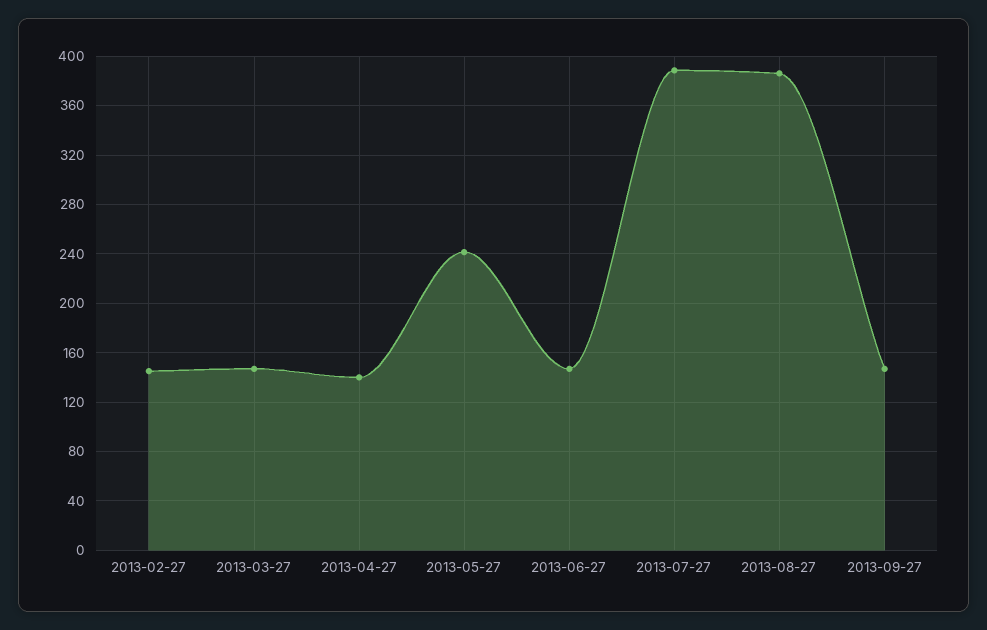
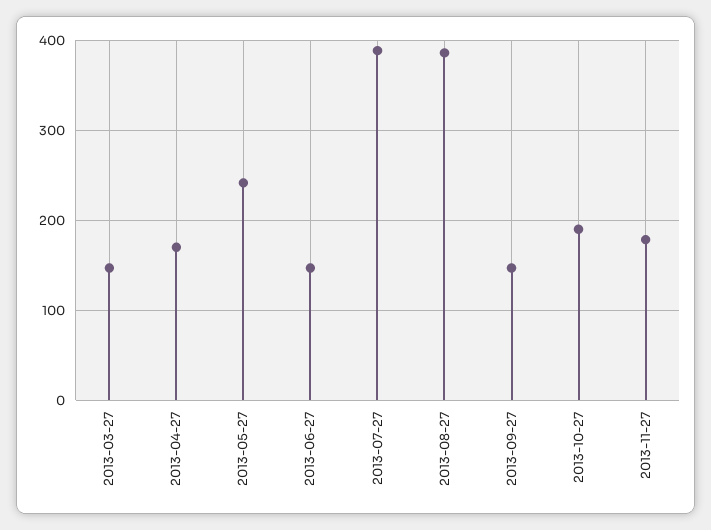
2013-02-27: 145 -> none
2013-04-27: 140 -> 170
2013-10-27: none -> 190
2013-11-27: none -> 180

